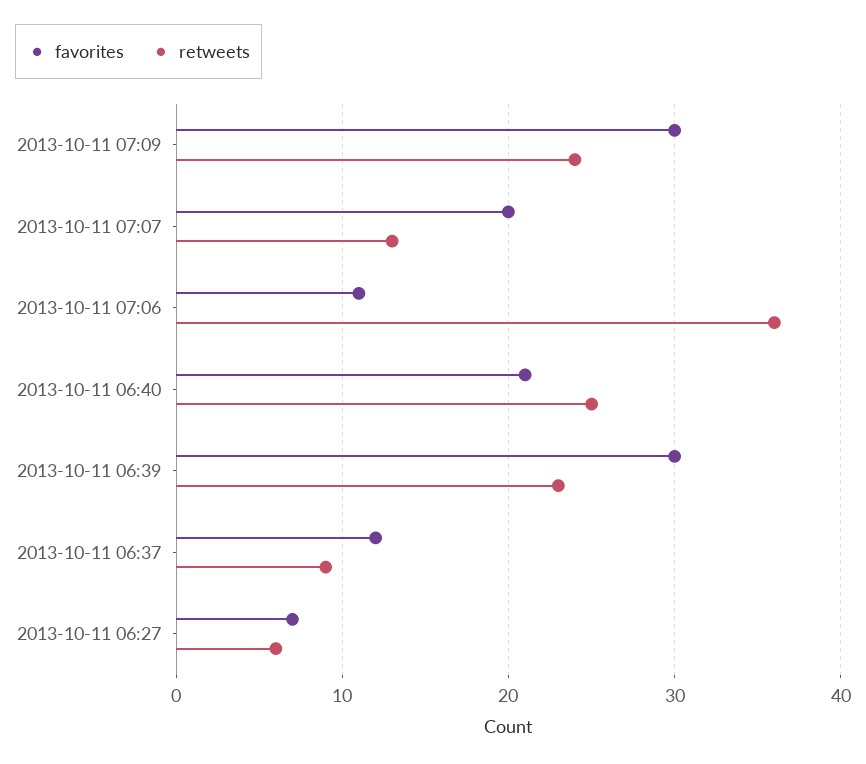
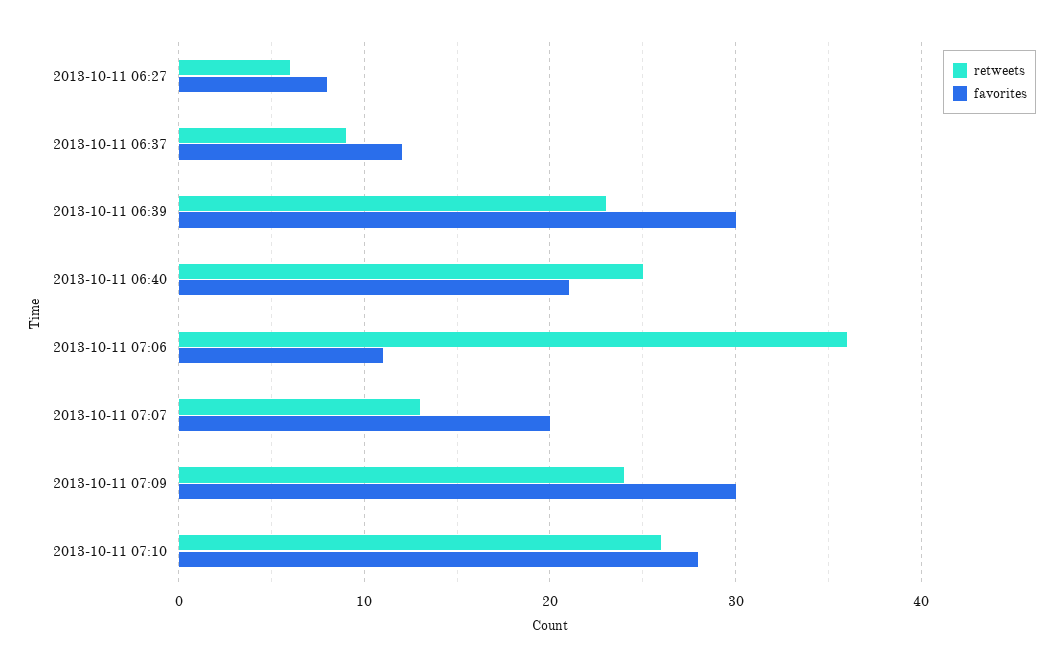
favorites, 2013-10-11 06:27: 7 -> 8
retweets, 2013-10-11 07:10: none -> 26
favorites, 2013-10-11 07:10: none -> 28

